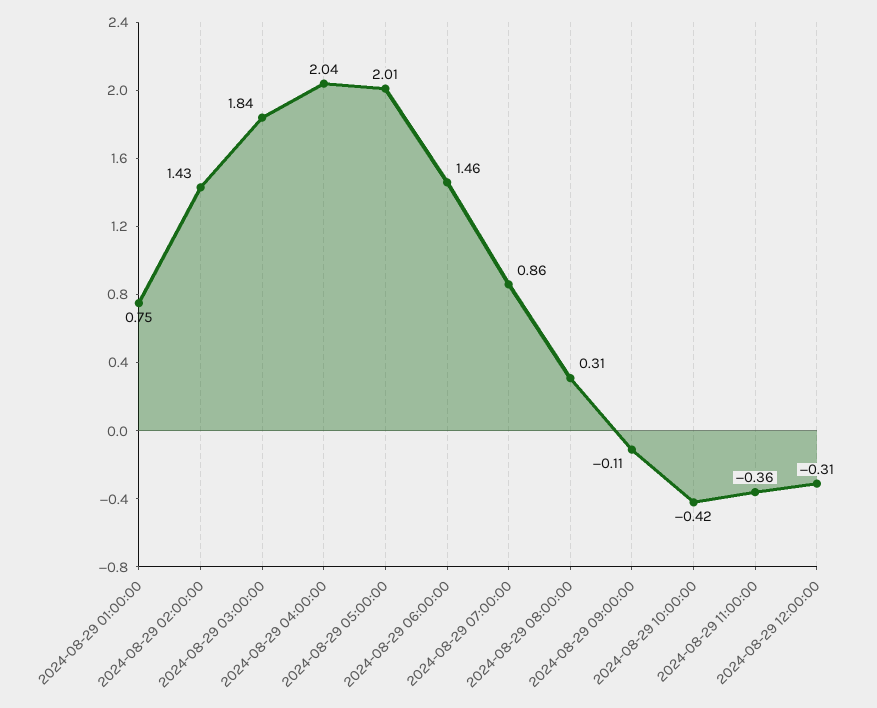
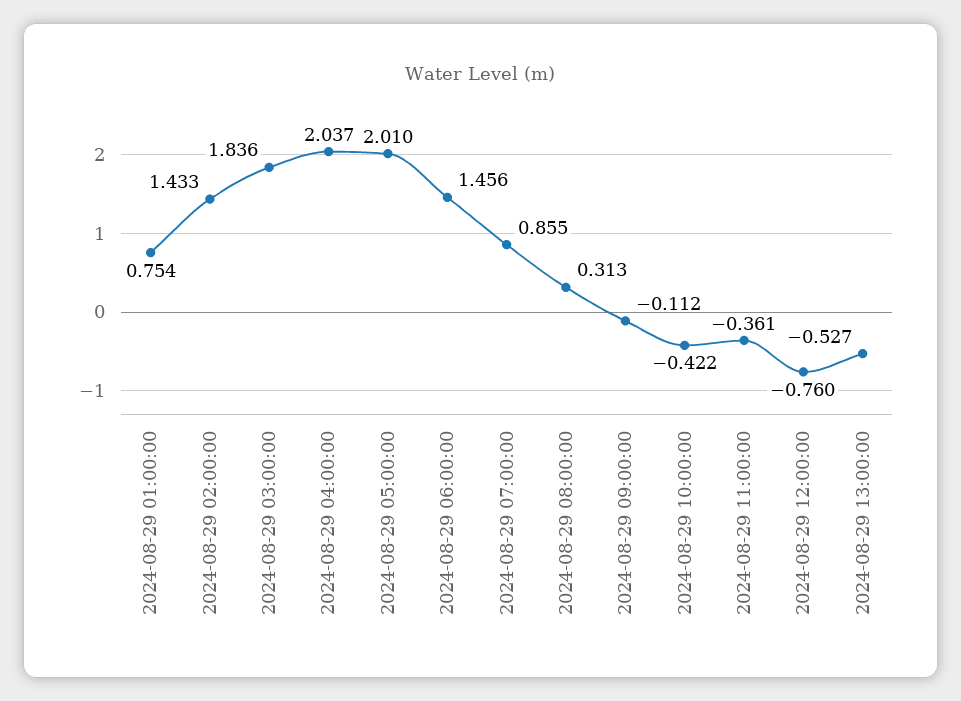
2024-08-29 12:00:00: -0.31 -> -0.76
2024-08-29 13:00:00: none -> -0.527

